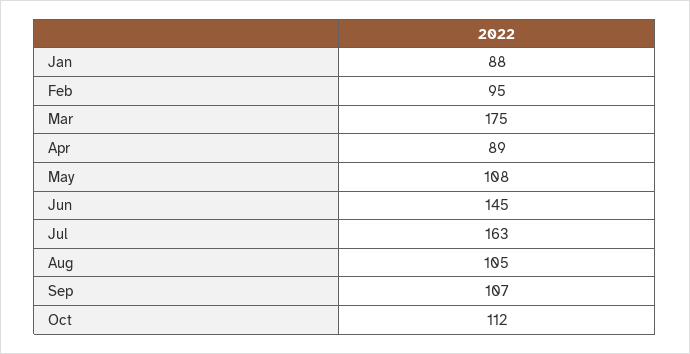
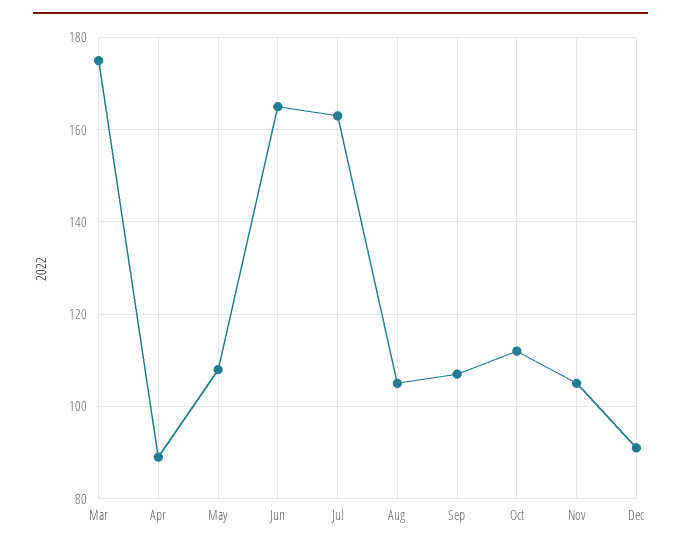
Jan: 88 -> none
Feb: 95 -> none
Jun: 145 -> 165
Nov: none -> 105
Dec: none -> 90

